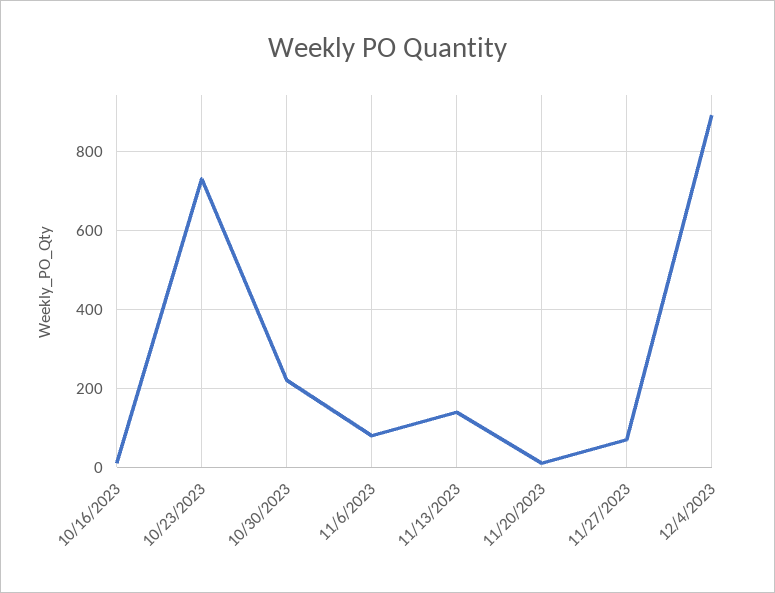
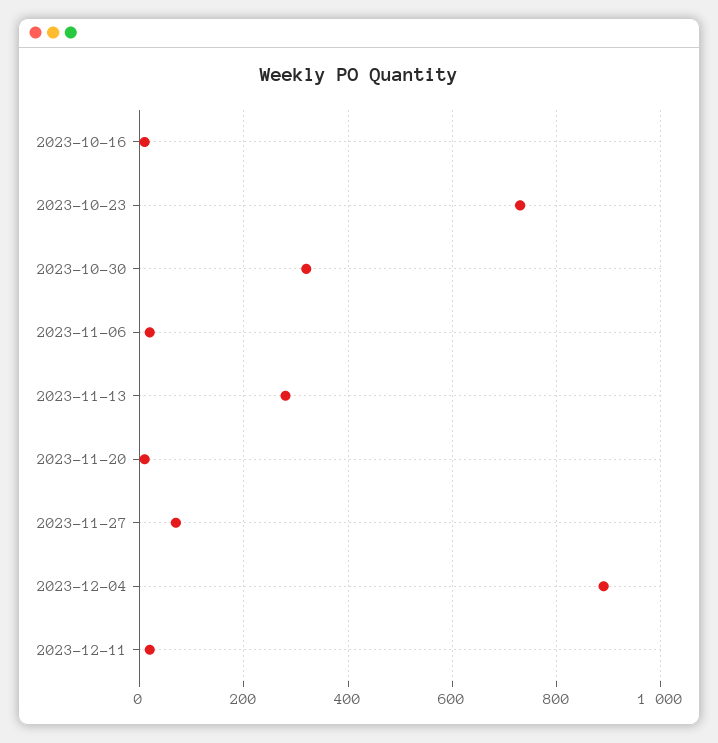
10/30/2023: 220 -> 320
11/6/2023: 80 -> 20
11/13/2023: 140 -> 280
2023-12-11: none -> 20

